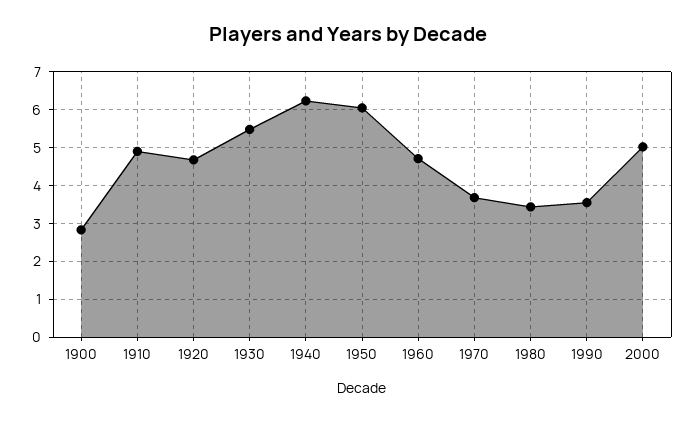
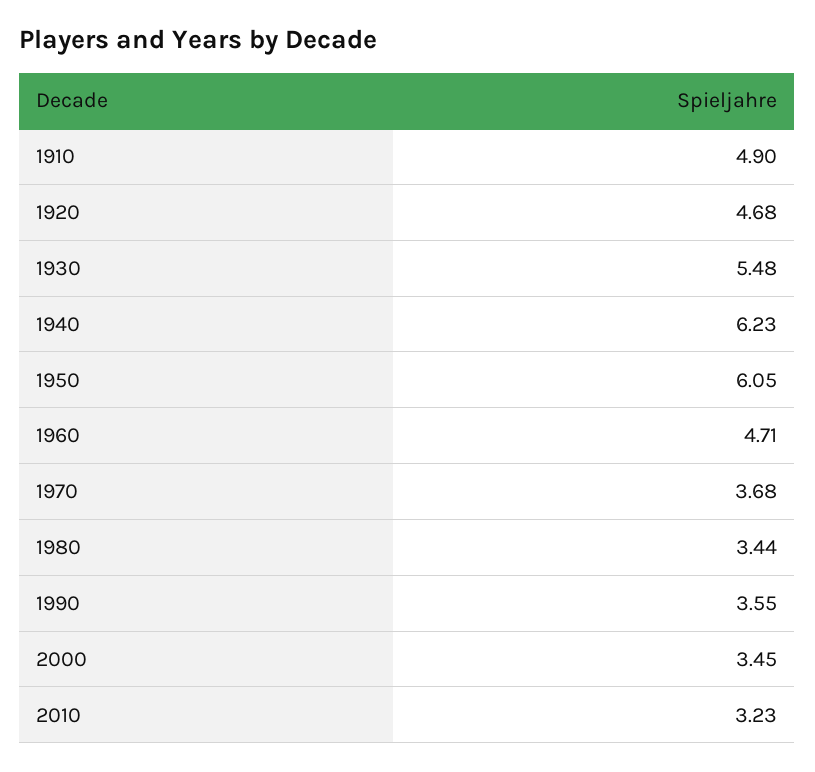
1900: 2.8 -> none
2000: 5 -> 3.45
2010: none -> 3.23

